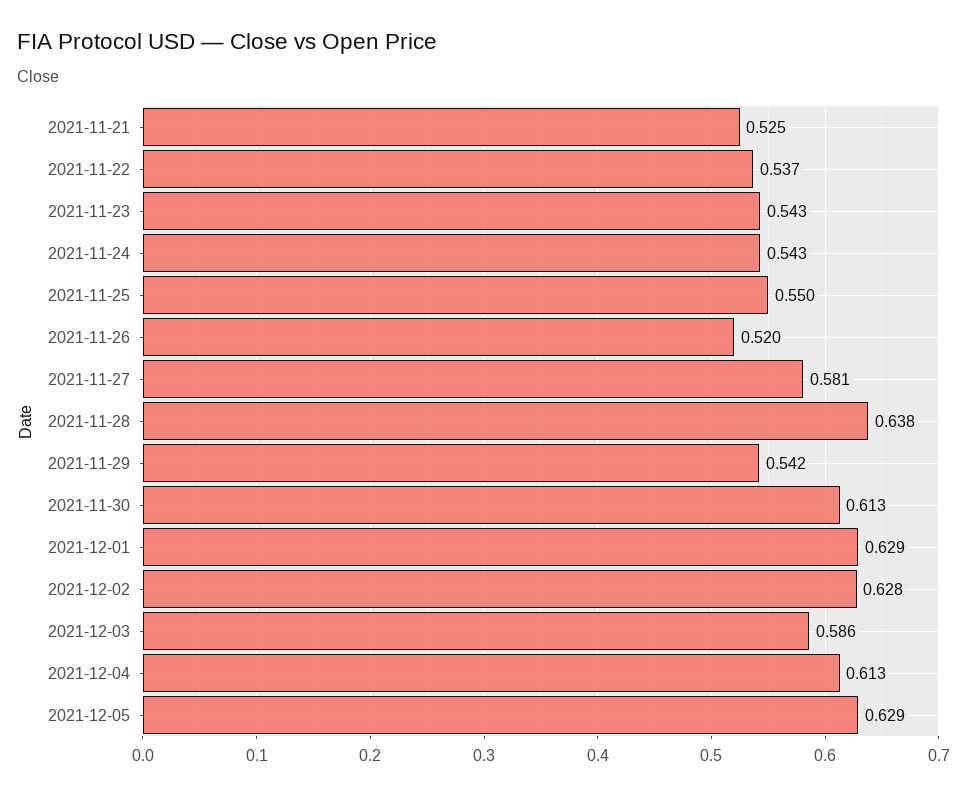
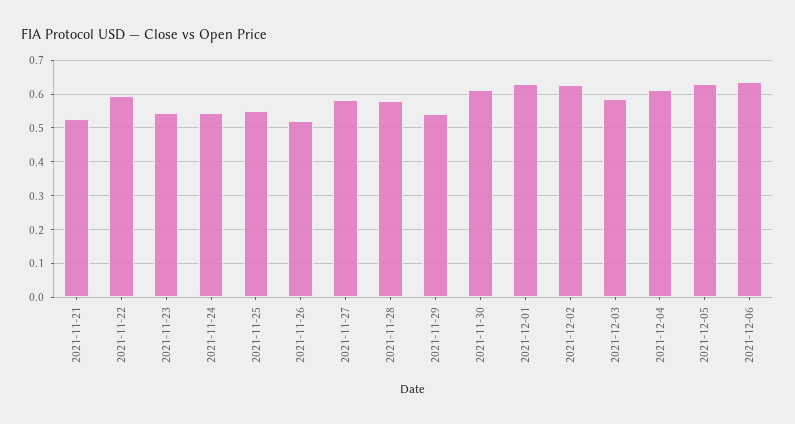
2021-11-22: 0.537 -> 0.6
2021-11-28: 0.638 -> 0.58
2021-12-06: none -> 0.64

